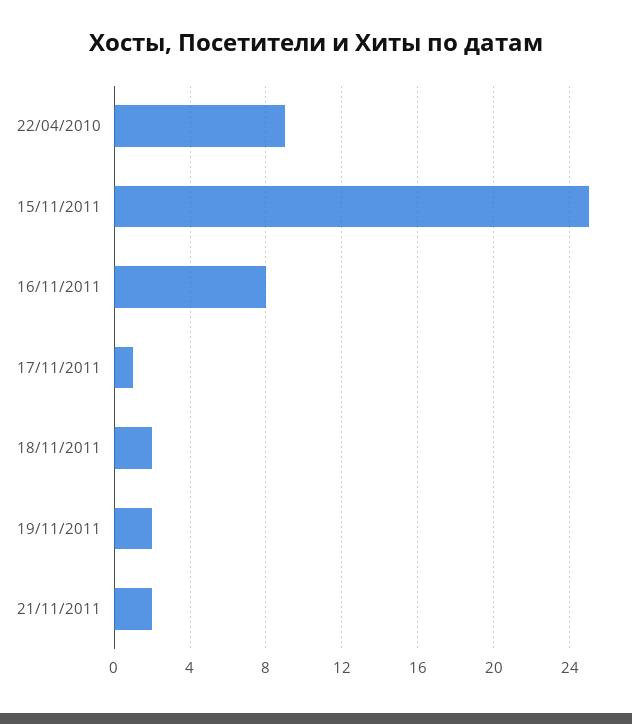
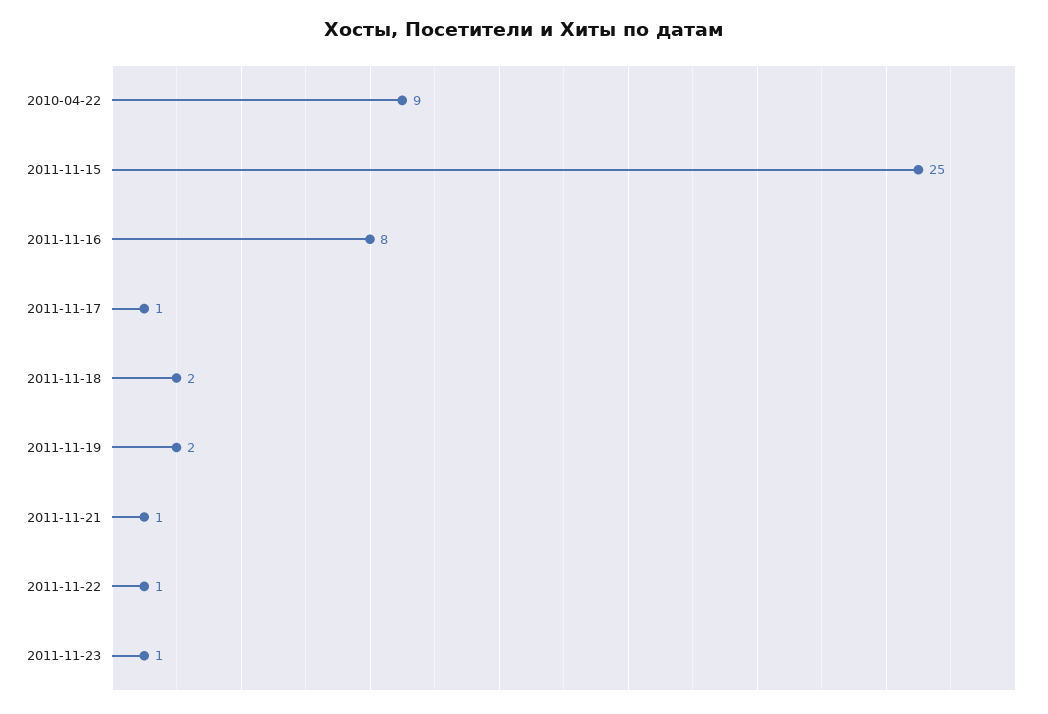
21/11/2011: 2 -> 1
2011-11-22: none -> 1
2011-11-23: none -> 1

